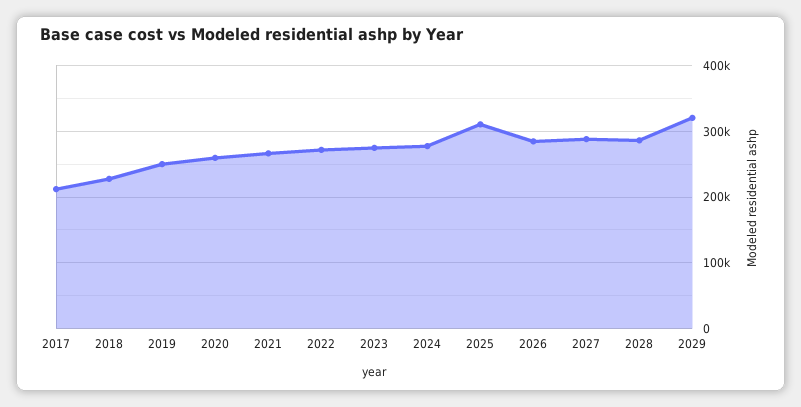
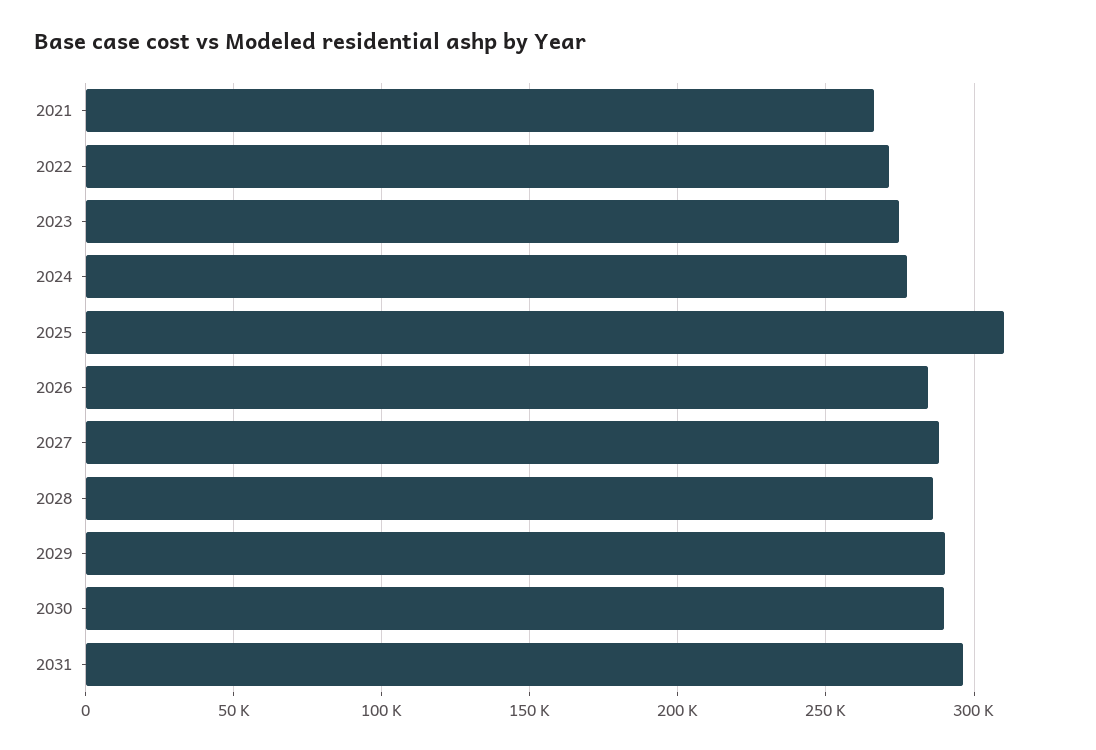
2017: 210000 -> none
2018: 230000 -> none
2019: 250000 -> none
2020: 260000 -> none
2029: 320000 -> 290000
2030: none -> 290000
2031: none -> 295000

